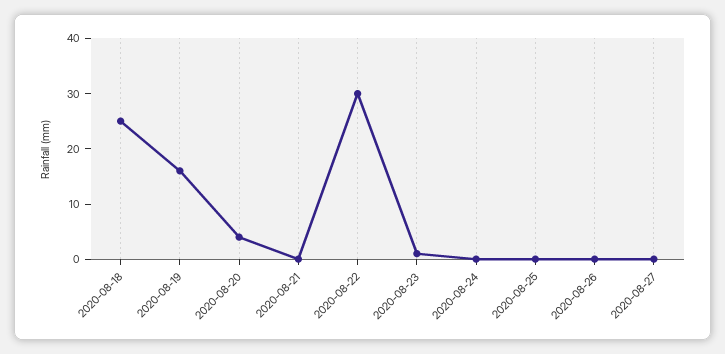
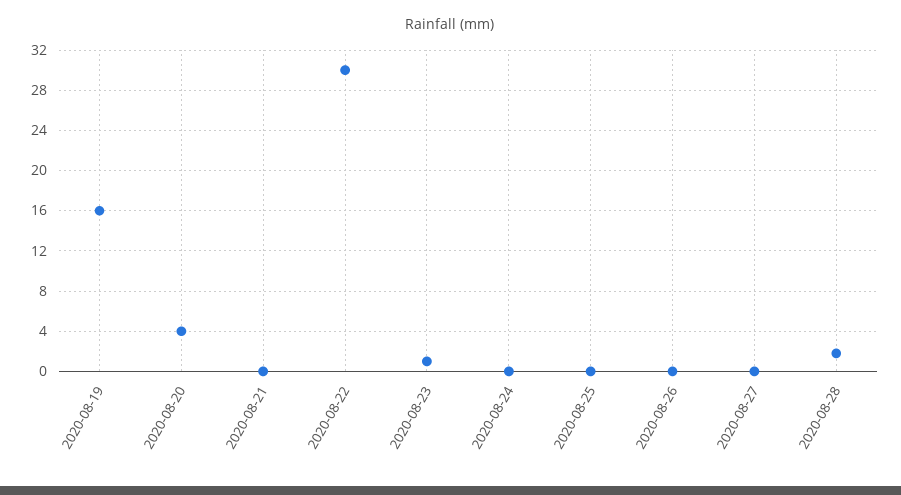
2020-08-18: 25 -> none
2020-08-28: none -> 2

